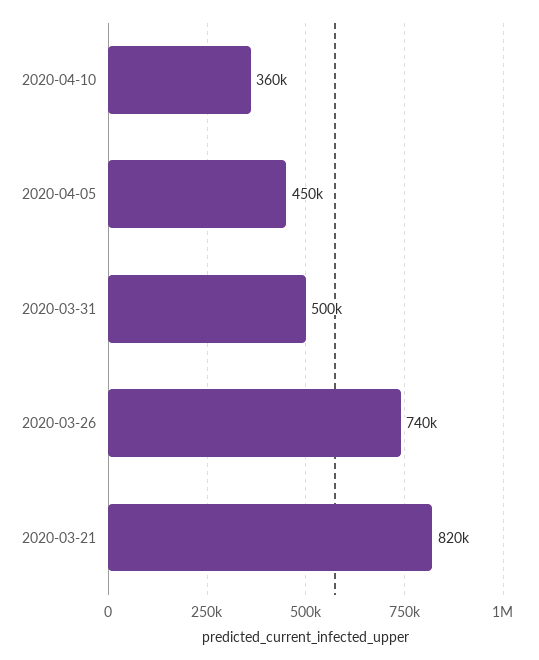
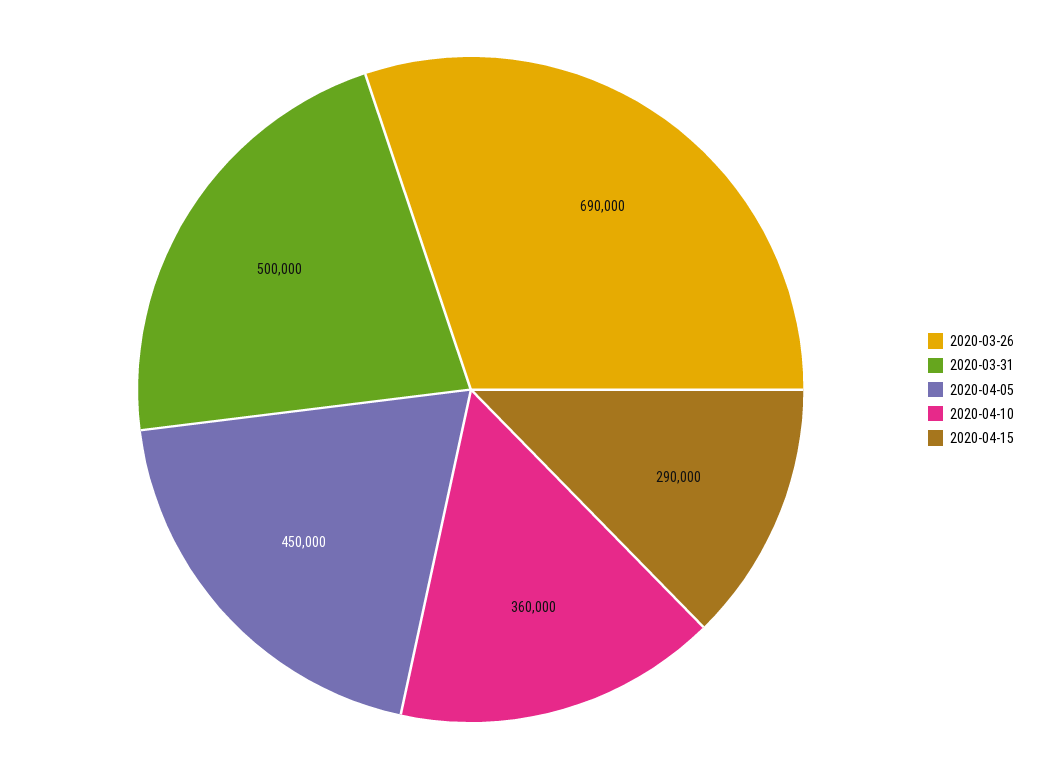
2020-03-26: 740000 -> 690000
2020-03-21: 820000 -> none
2020-04-15: none -> 290000

